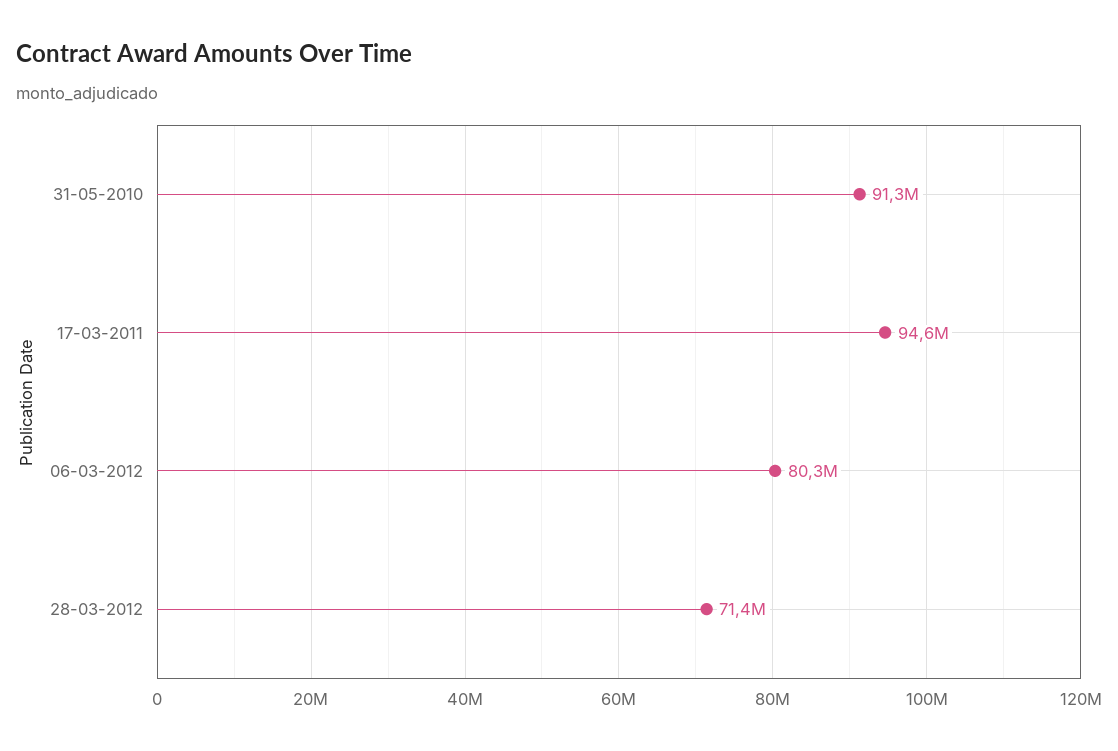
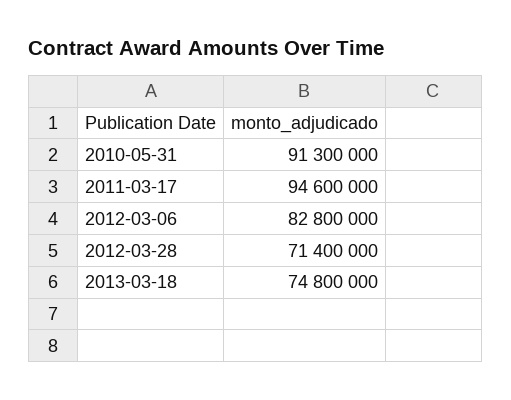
06-03-2012: 80300000 -> 82800000
2013-03-18: none -> 74800000

